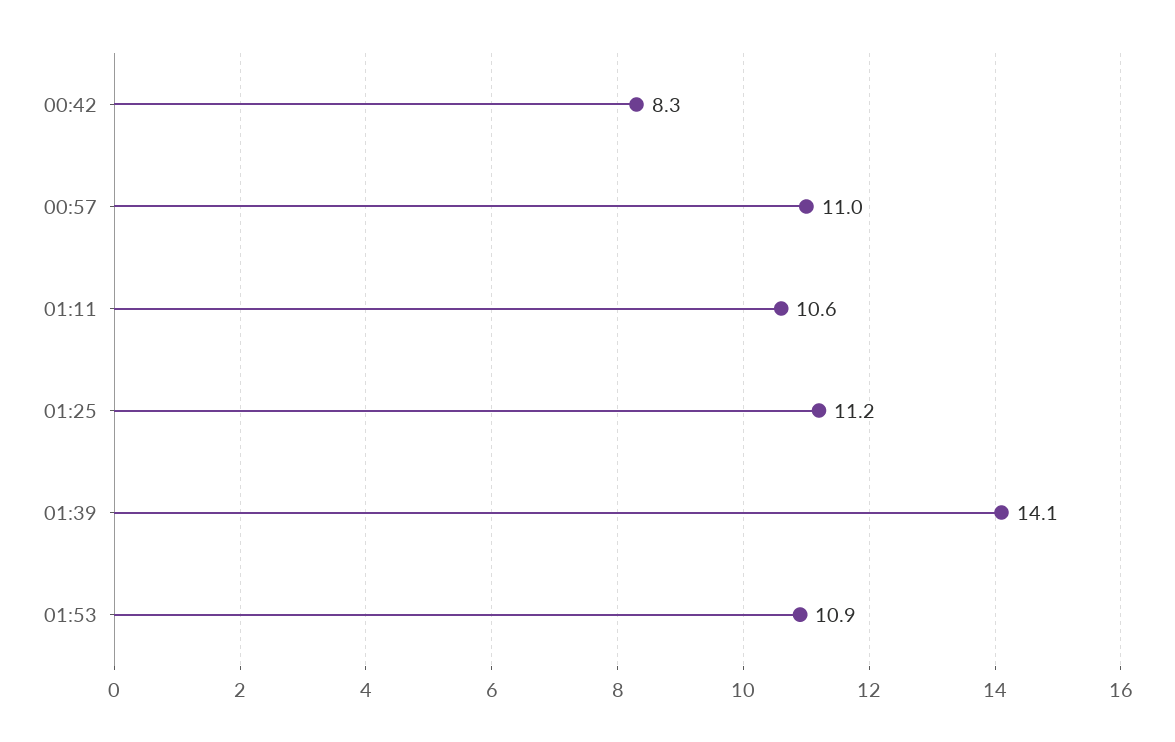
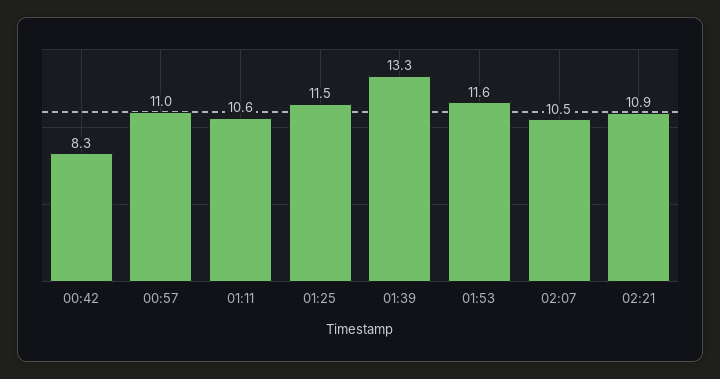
01:25: 11.2 -> 11.5
01:39: 14.1 -> 13.3
01:53: 10.9 -> 11.6
02:07: none -> 10.5
02:21: none -> 10.9

